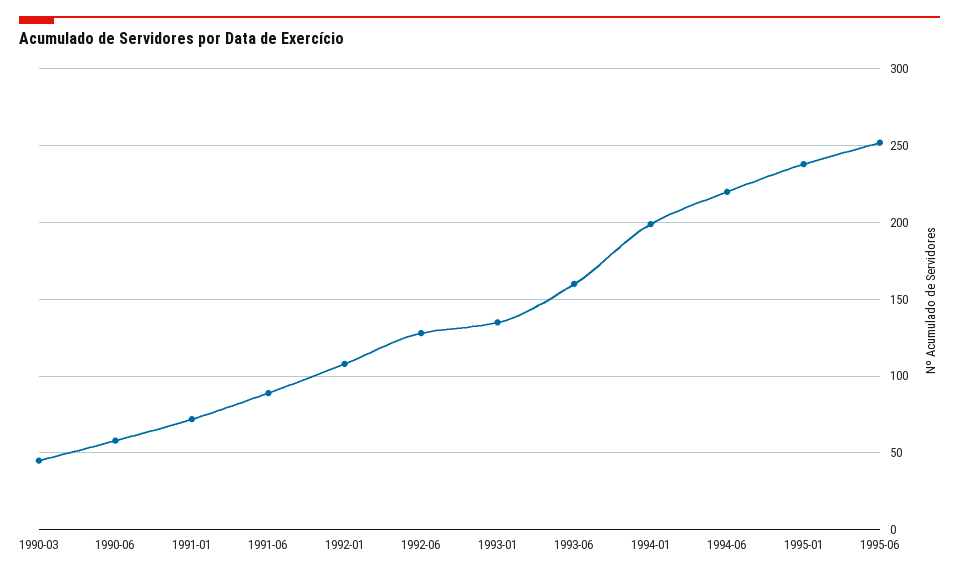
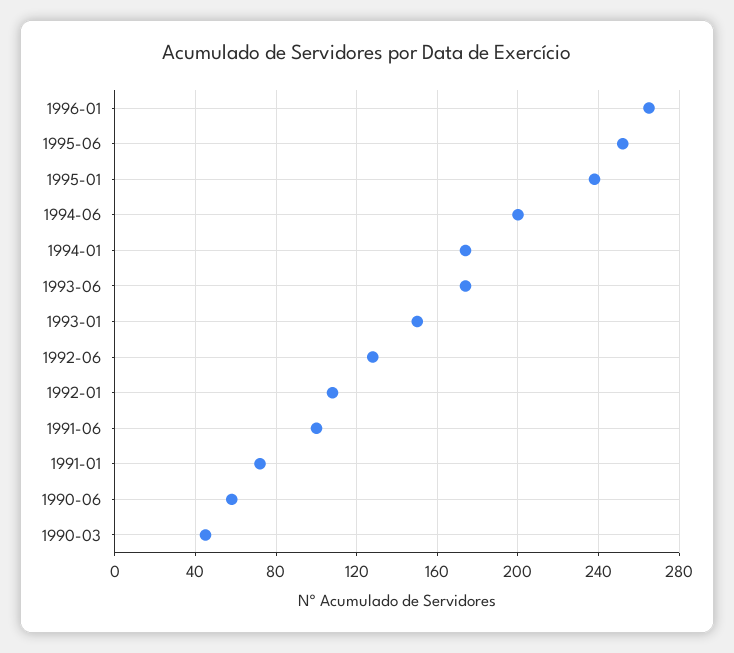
1991-06: 90 -> 100
1993-01: 135 -> 150
1993-06: 160 -> 175
1994-01: 200 -> 175
1994-06: 220 -> 200
1996-01: none -> 265

